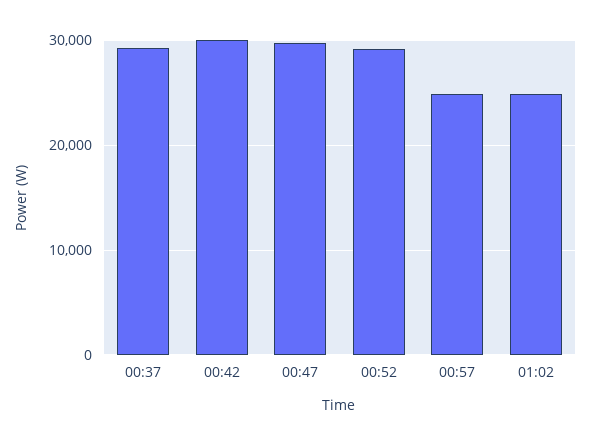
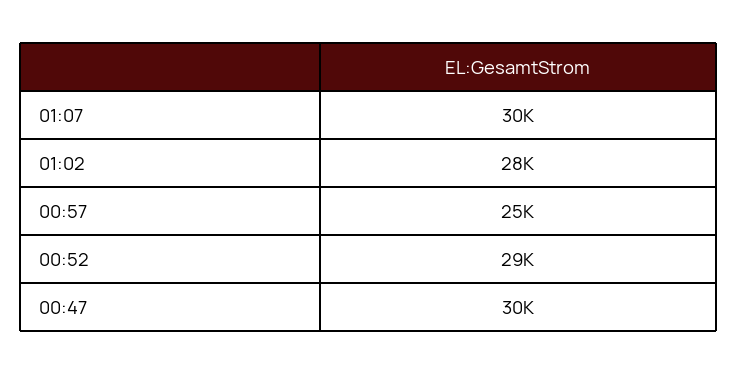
00:37: 29000 -> none
00:42: 30000 -> none
01:02: 25000 -> 28000
01:07: none -> 30000

